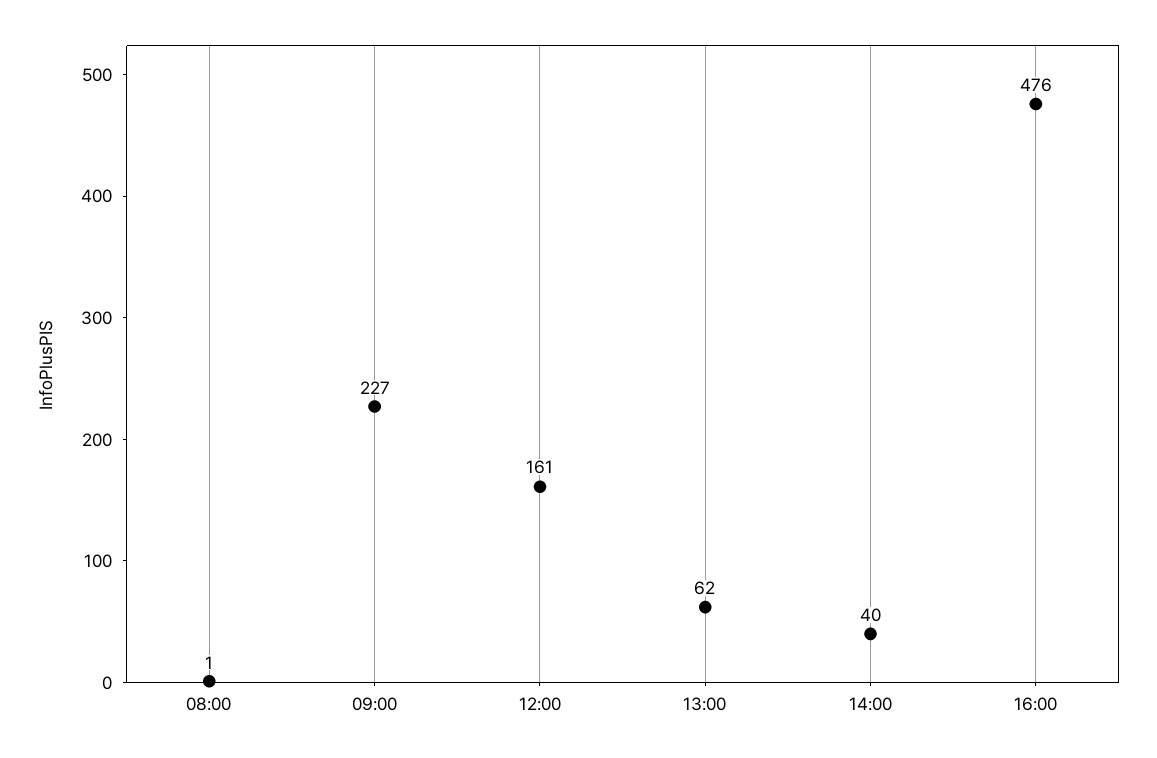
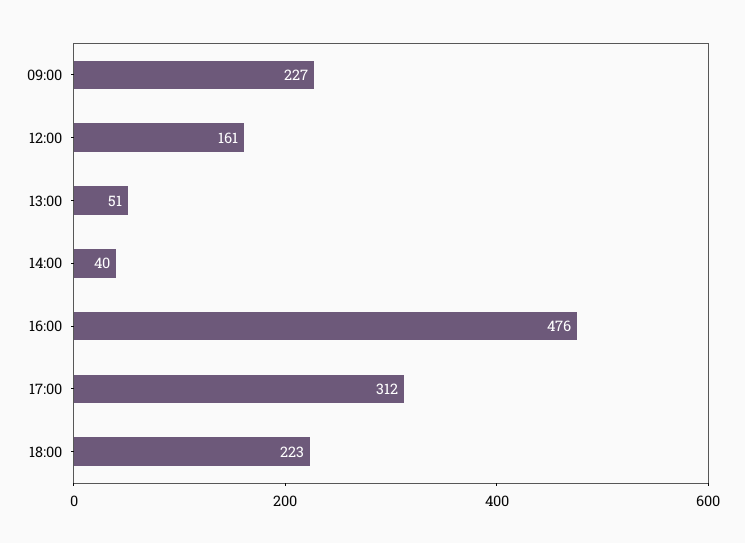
08:00: 1 -> none
13:00: 62 -> 51
17:00: none -> 312
18:00: none -> 223

